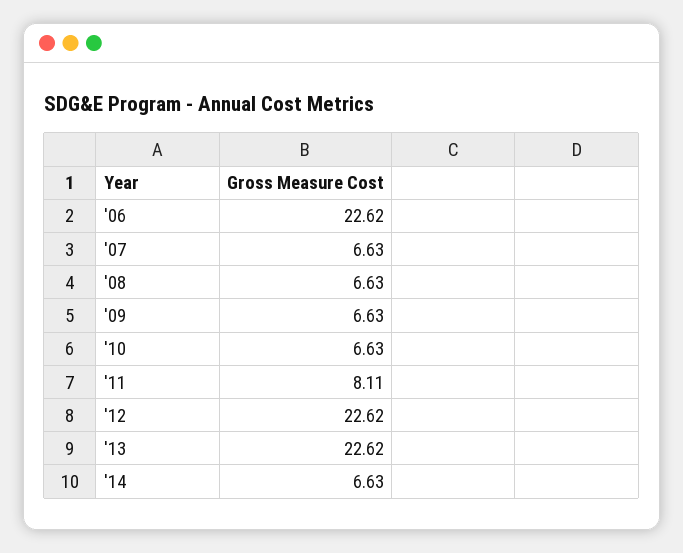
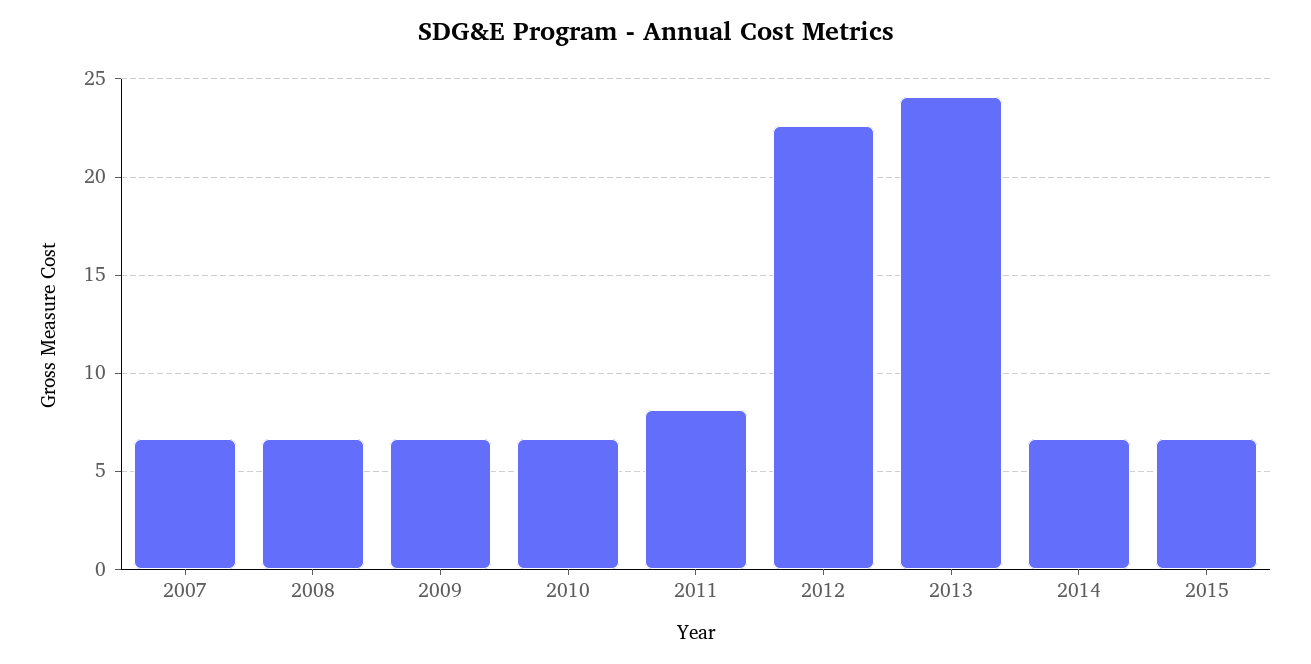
'06: 22.62 -> none
'13: 22.62 -> 24
2015: none -> 6.5

